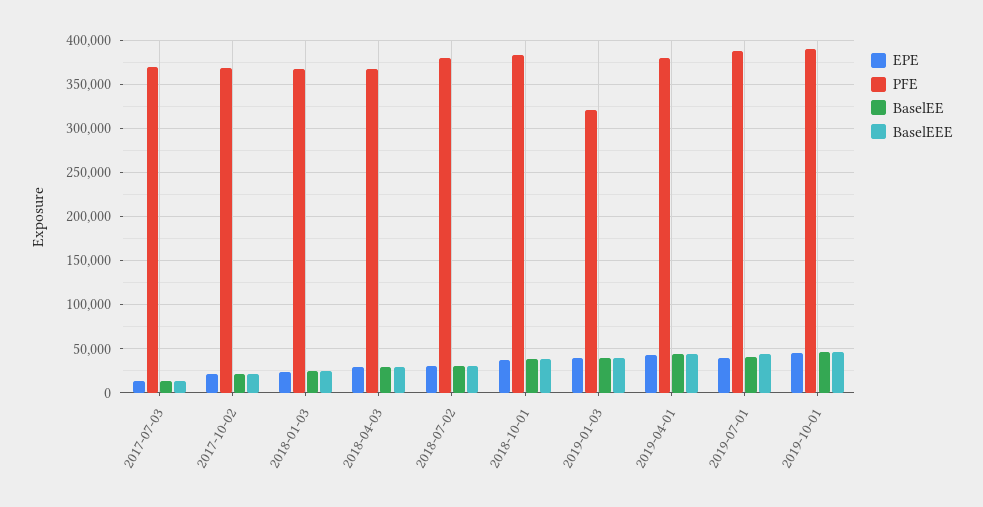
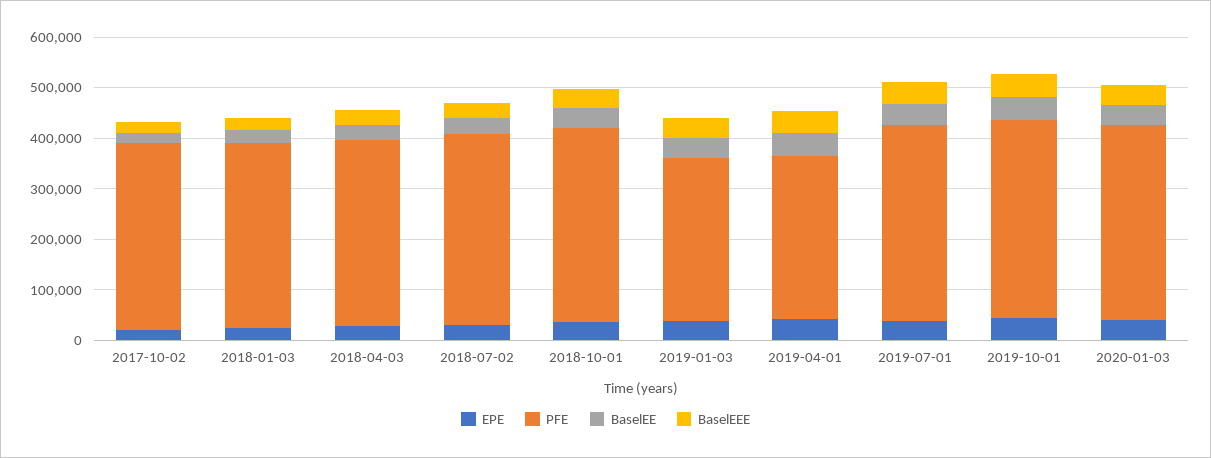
EPE, 2017-07-03: 10000 -> none
PFE, 2017-07-03: 370000 -> none
BaselEE, 2017-07-03: 10000 -> none
BaselEEE, 2017-07-03: 10000 -> none
PFE, 2019-04-01: 380000 -> 320000
EPE, 2020-01-03: none -> 40000
PFE, 2020-01-03: none -> 380000
BaselEE, 2020-01-03: none -> 40000
BaselEEE, 2020-01-03: none -> 40000

